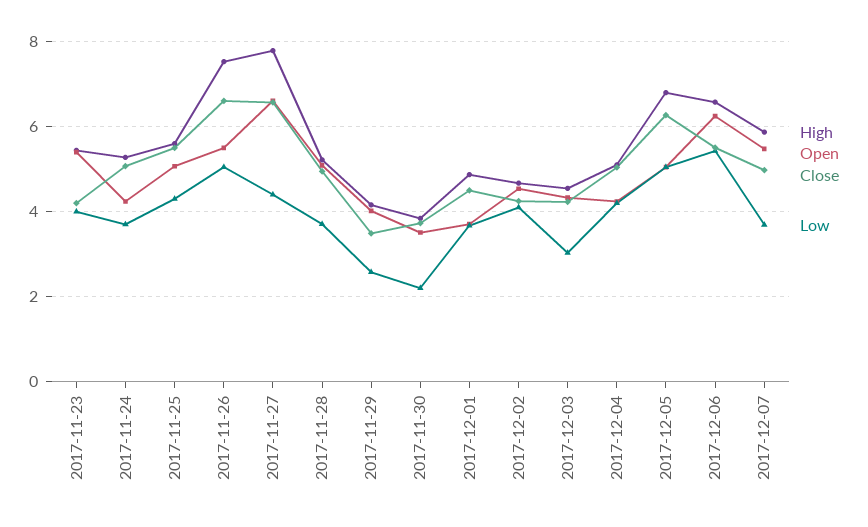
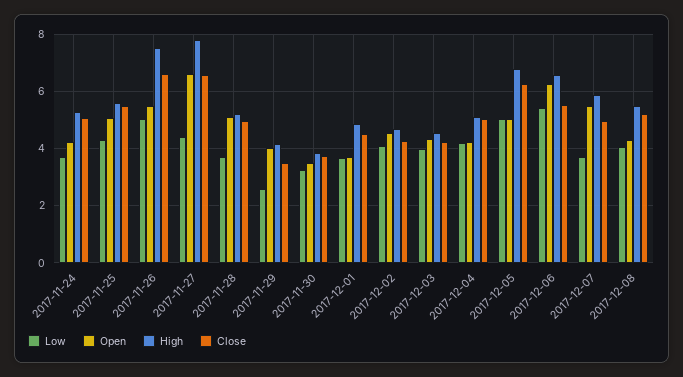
High, 2017-11-23: 5.4 -> none
Open, 2017-11-23: 5.4 -> none
Close, 2017-11-23: 4.2 -> none
Low, 2017-11-23: 4 -> none
Low, 2017-11-30: 2.2 -> 3.25
Low, 2017-12-03: 3 -> 4
Low, 2017-12-08: none -> 4
Open, 2017-12-08: none -> 4.25
High, 2017-12-08: none -> 5.5
Close, 2017-12-08: none -> 5.25

